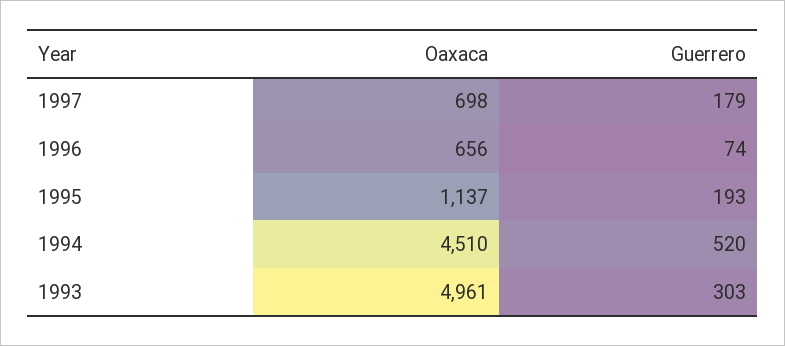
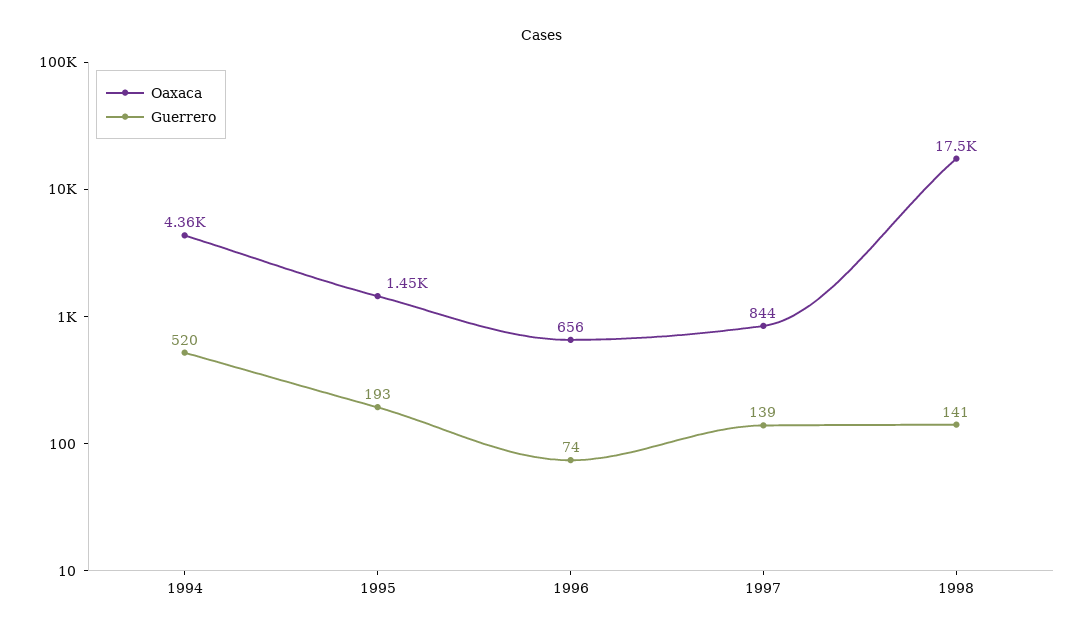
Oaxaca, 1997: 698 -> 844
Guerrero, 1997: 179 -> 139
Oaxaca, 1995: 1137 -> 1450
Oaxaca, 1994: 4510 -> 4360
Oaxaca, 1993: 4961 -> none
Guerrero, 1993: 303 -> none
Oaxaca, 1998: none -> 17500
Guerrero, 1998: none -> 141

